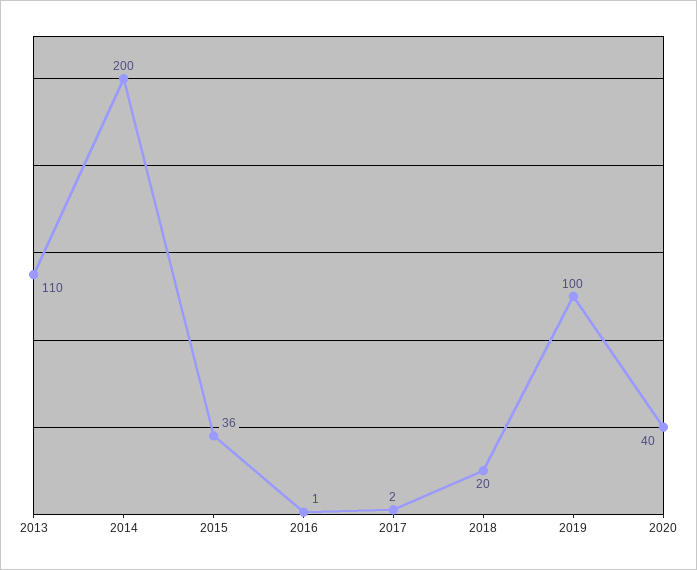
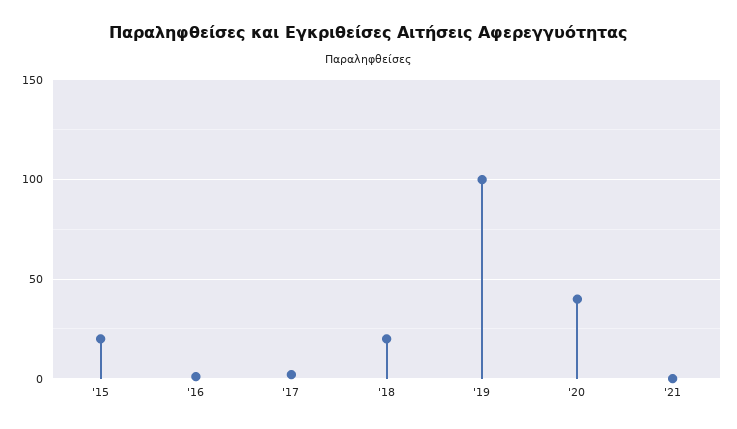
2013: 110 -> none
2014: 200 -> none
2015: 36 -> 20
'21: none -> 0

